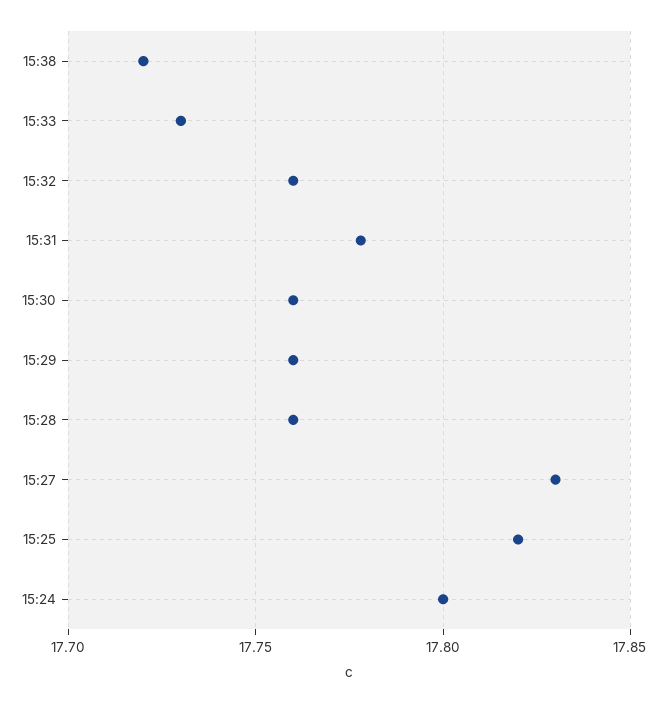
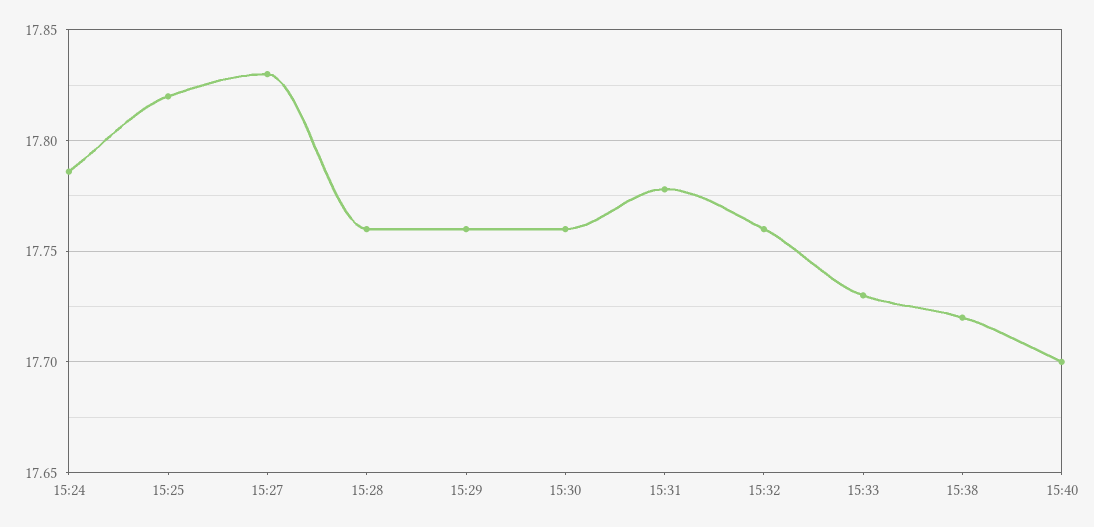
15:24: 17.8 -> 17.785
15:40: none -> 17.7

